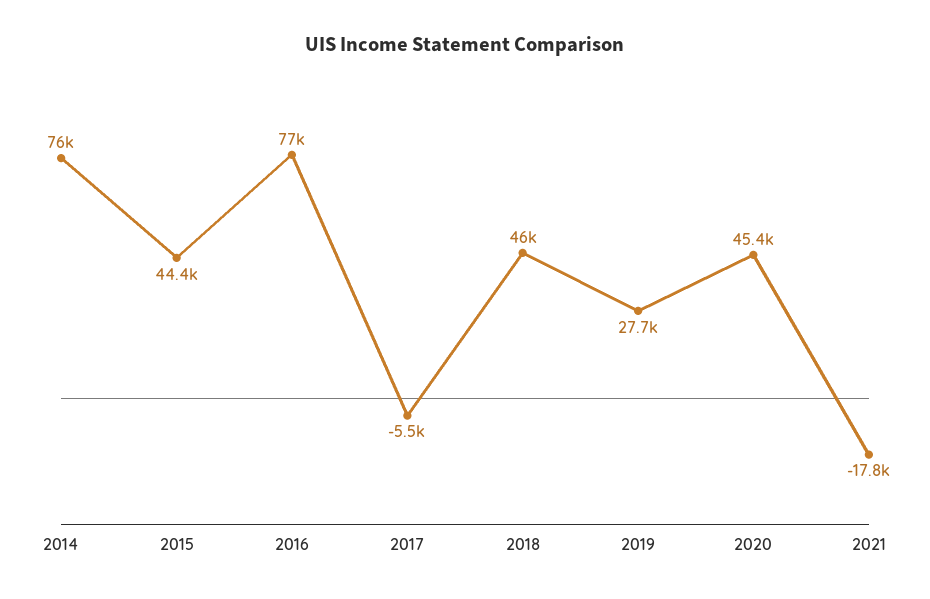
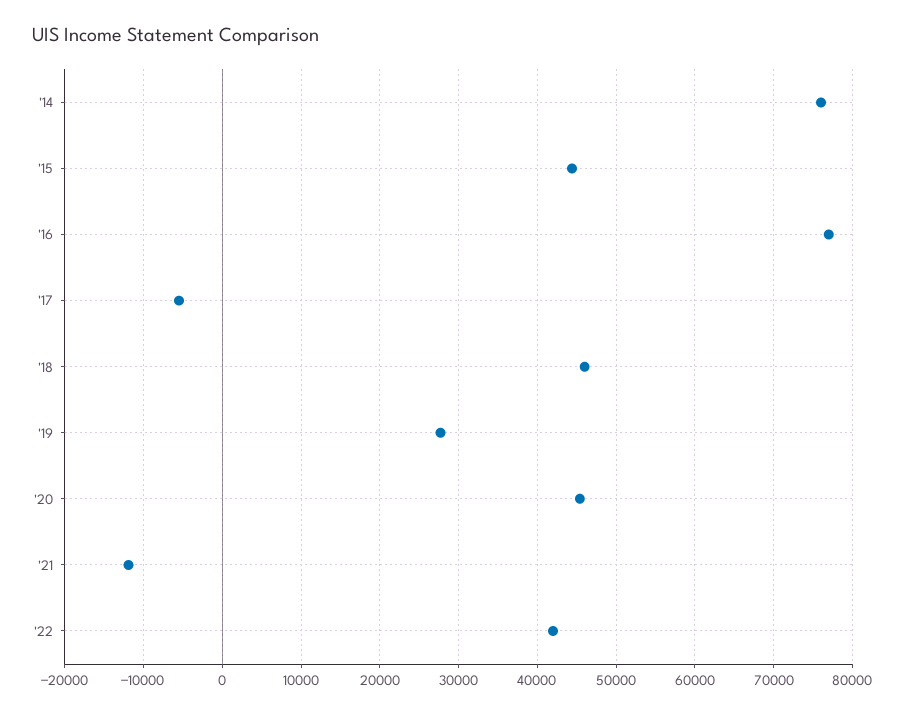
2021: -17800 -> -12000
'22: none -> 42000

